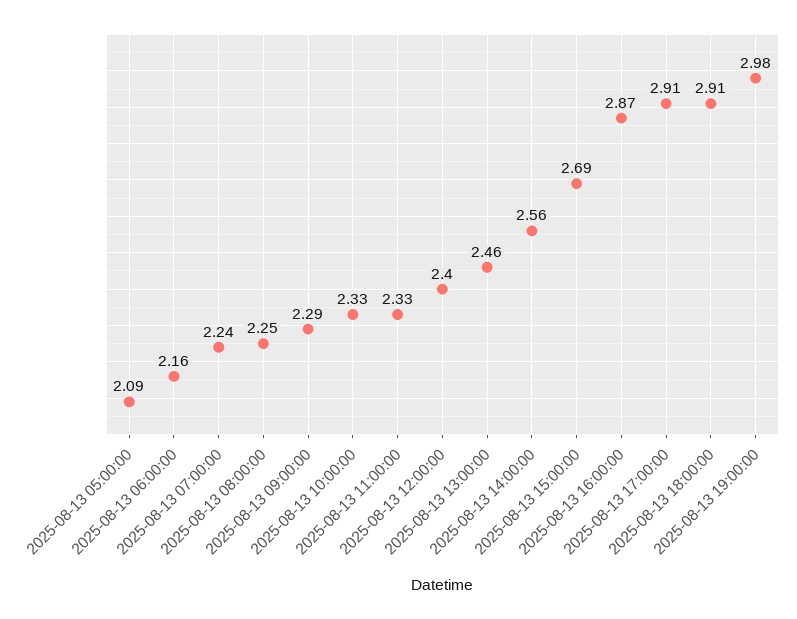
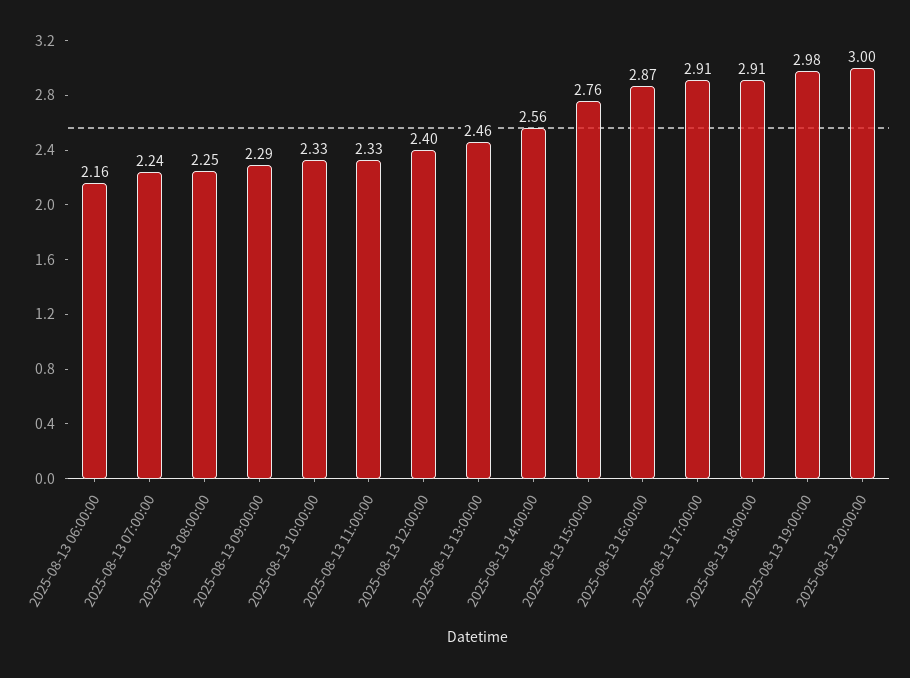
2025-08-13 05:00:00: 2.09 -> none
2025-08-13 15:00:00: 2.69 -> 2.76
2025-08-13 20:00:00: none -> 3

